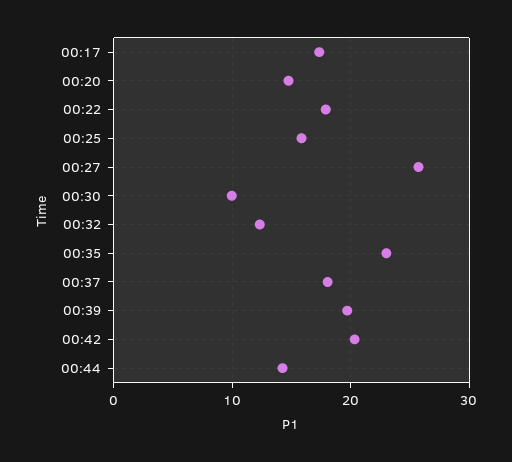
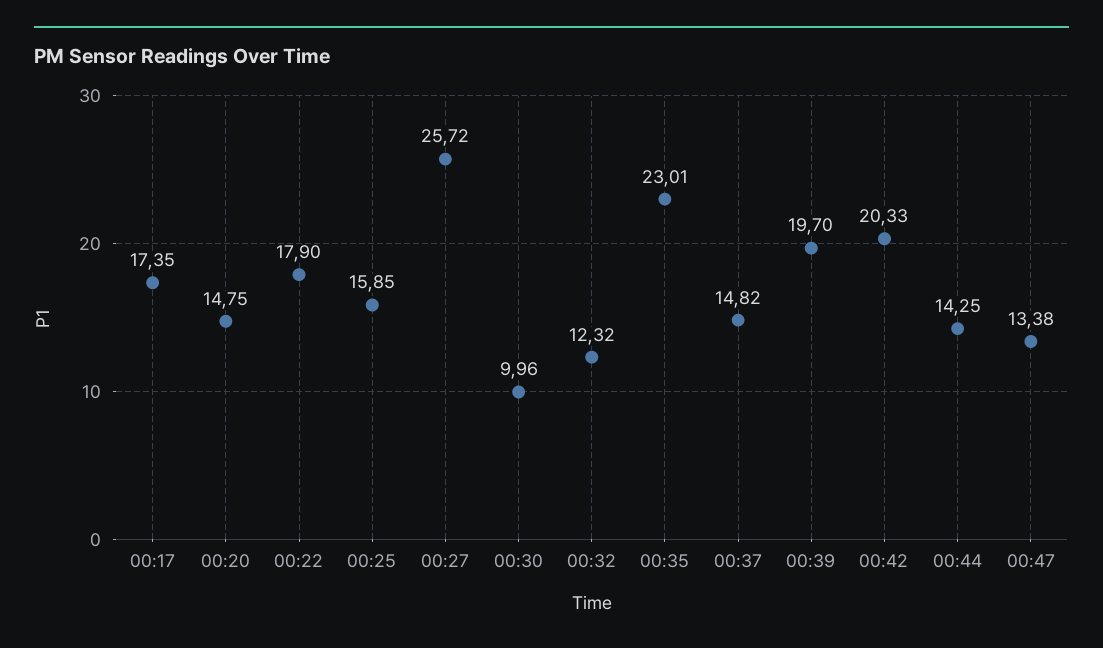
00:37: 18 -> 14.82
00:47: none -> 13.38

